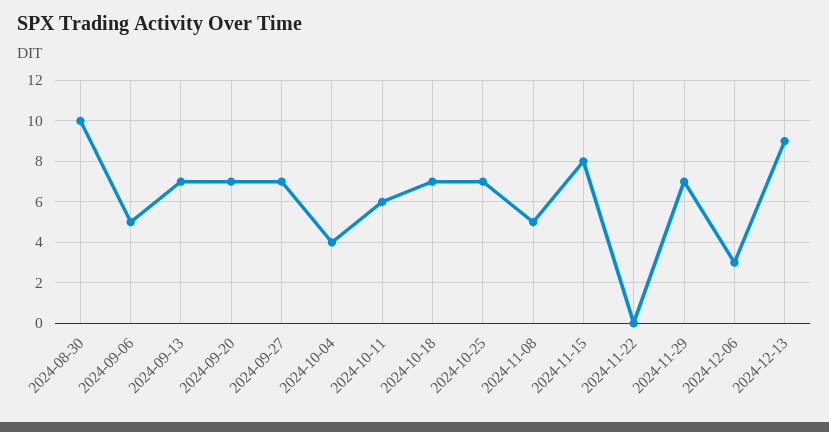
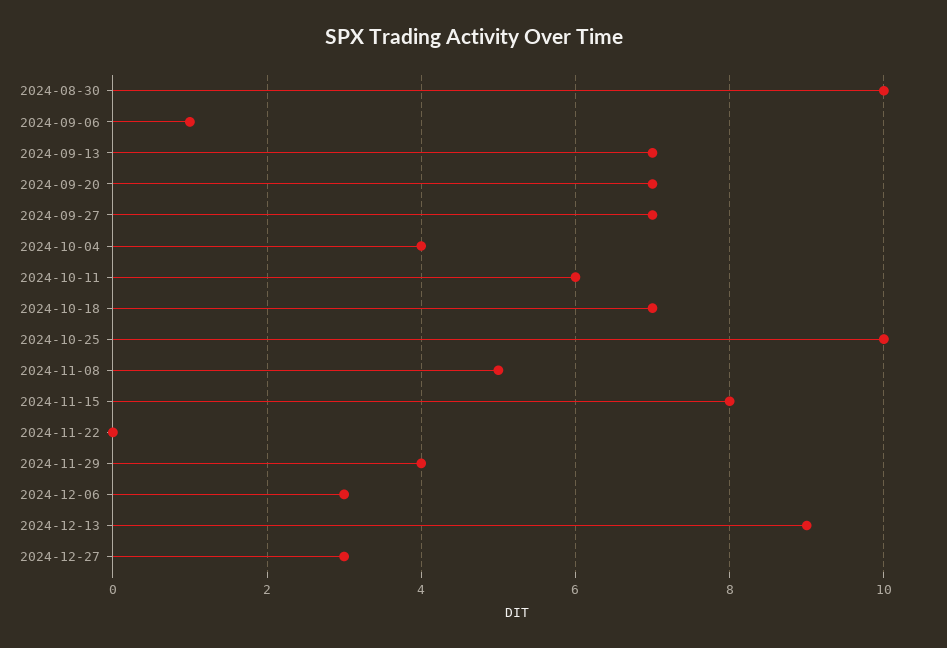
2024-09-06: 5 -> 1
2024-10-25: 7 -> 10
2024-11-29: 7 -> 4
2024-12-27: none -> 3

